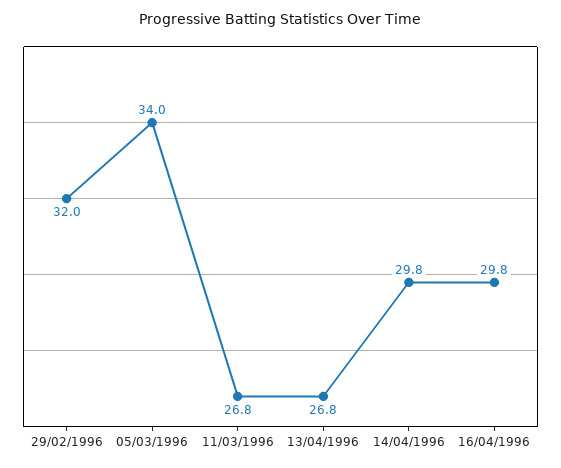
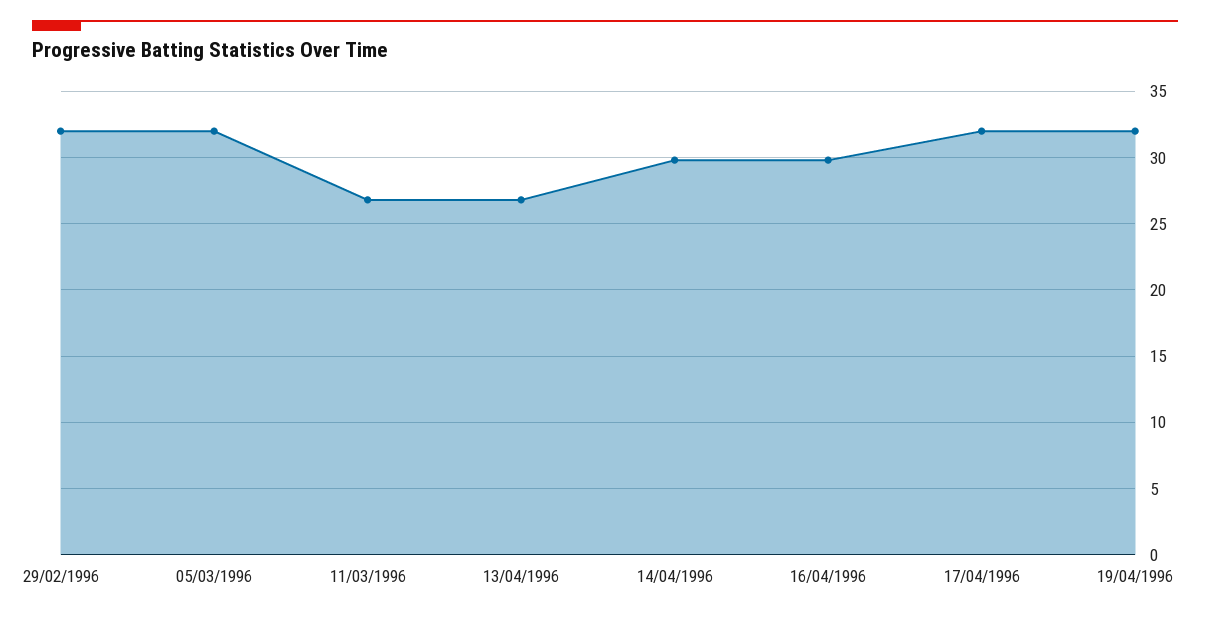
05/03/1996: 34 -> 32
17/04/1996: none -> 32
19/04/1996: none -> 32

